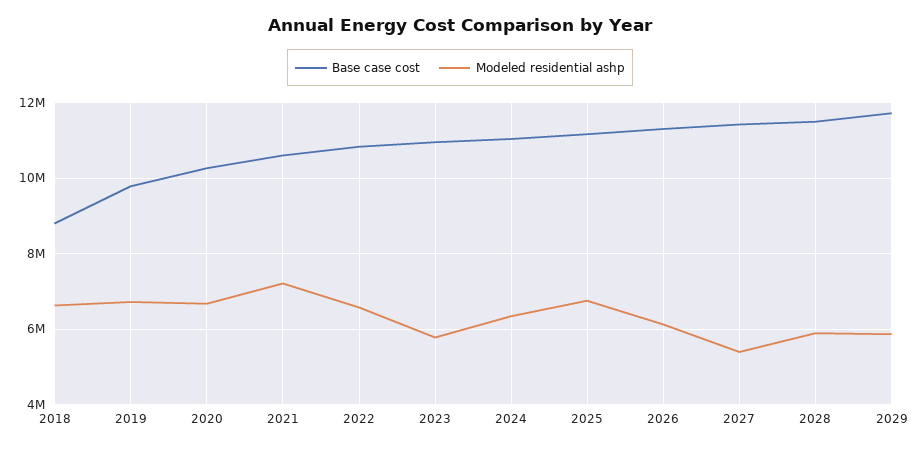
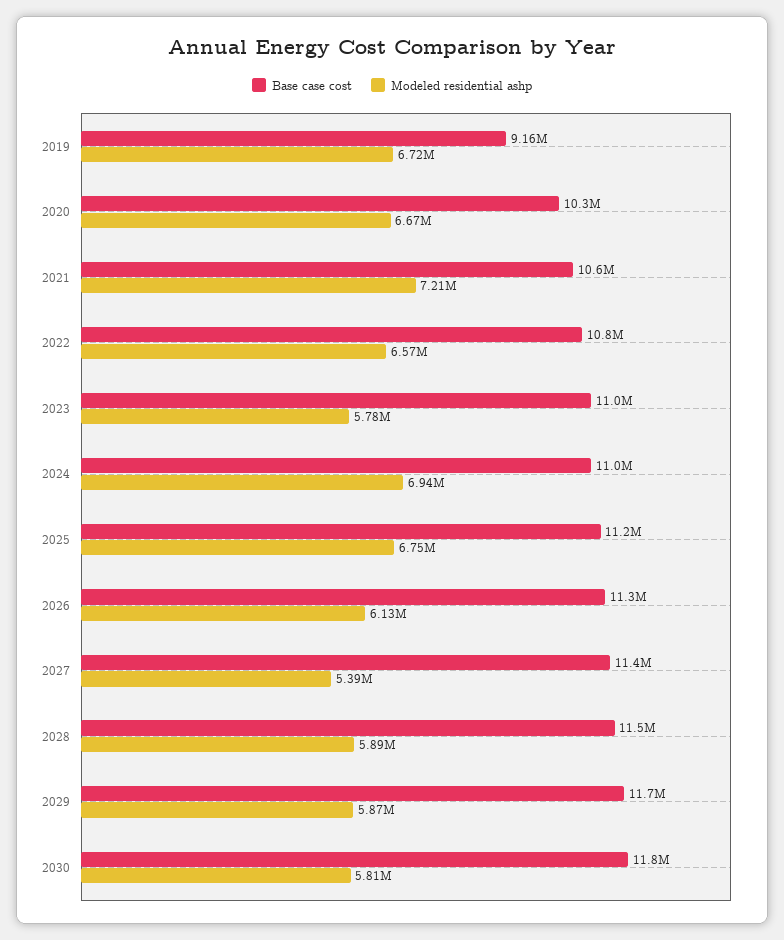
Base case cost, 2018: 8800000 -> none
Modeled residential ashp, 2018: 6600000 -> none
Base case cost, 2019: 9800000 -> 9160000
Modeled residential ashp, 2024: 6400000 -> 6940000
Base case cost, 2030: none -> 11800000
Modeled residential ashp, 2030: none -> 5810000

